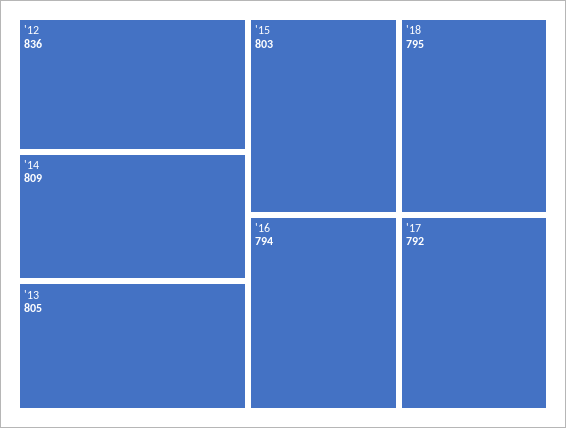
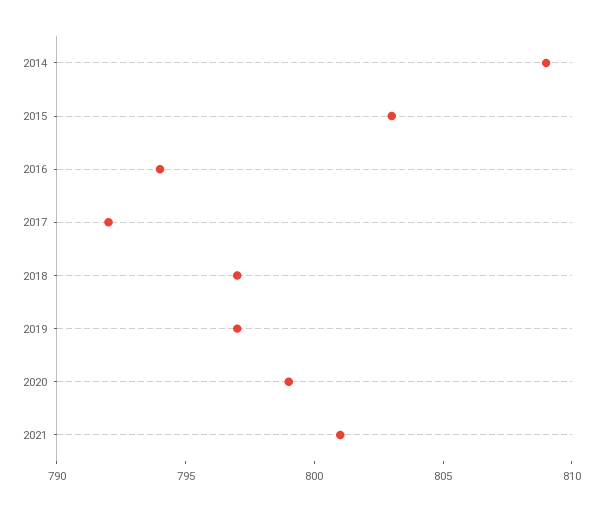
'12: 836 -> none
'13: 805 -> none
'18: 795 -> 797
2019: none -> 797
2020: none -> 799
2021: none -> 801

